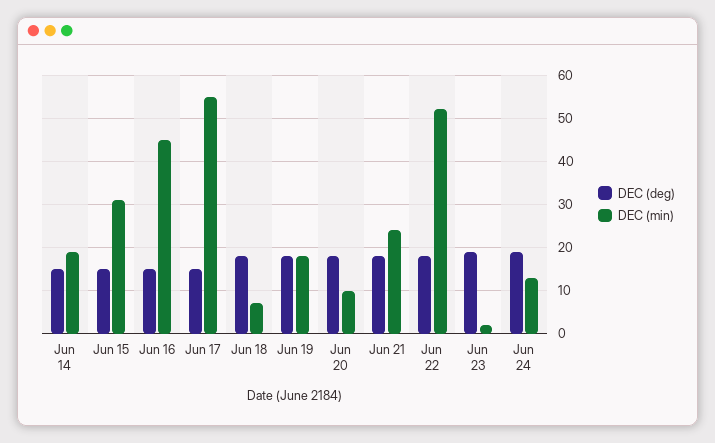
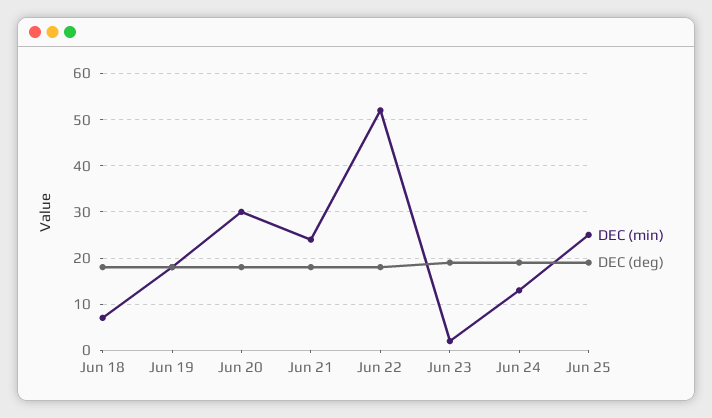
DEC (deg), Jun 14: 15 -> none
DEC (min), Jun 14: 20 -> none
DEC (deg), Jun 15: 15 -> none
DEC (min), Jun 15: 30 -> none
DEC (deg), Jun 16: 15 -> none
DEC (min), Jun 16: 45 -> none
DEC (deg), Jun 17: 15 -> none
DEC (min), Jun 17: 55 -> none
DEC (min), Jun 20: 10 -> 30
DEC (min), Jun 25: none -> 25
DEC (deg), Jun 25: none -> 20

